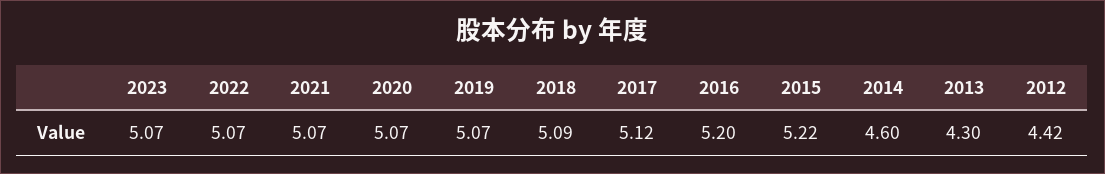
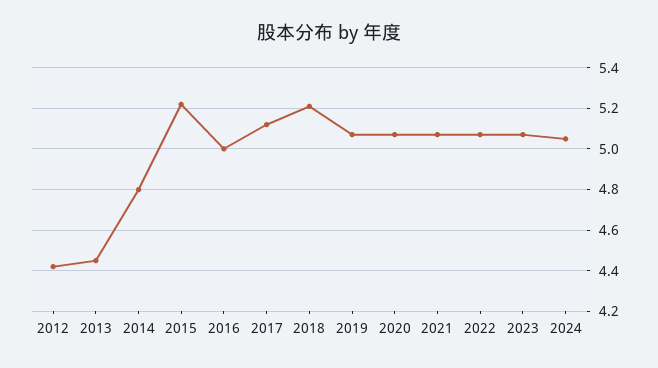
2018: 5.09 -> 5.2
2016: 5.2 -> 5
2014: 4.6 -> 4.8
2013: 4.3 -> 4.45
2024: none -> 5.05

